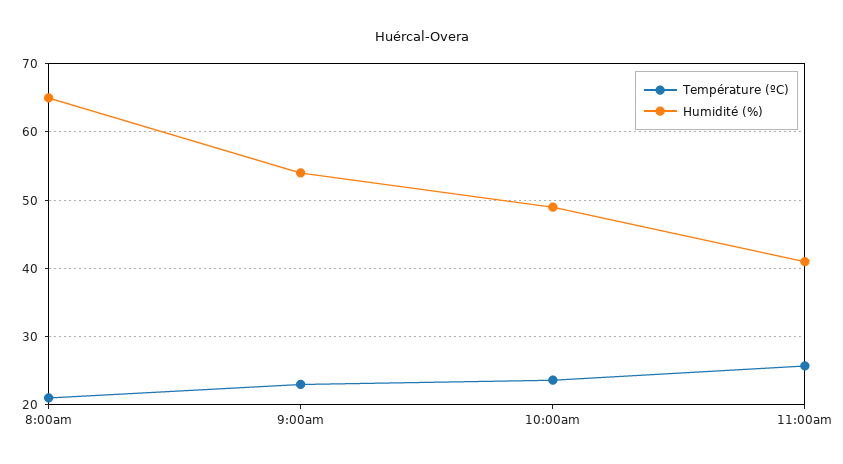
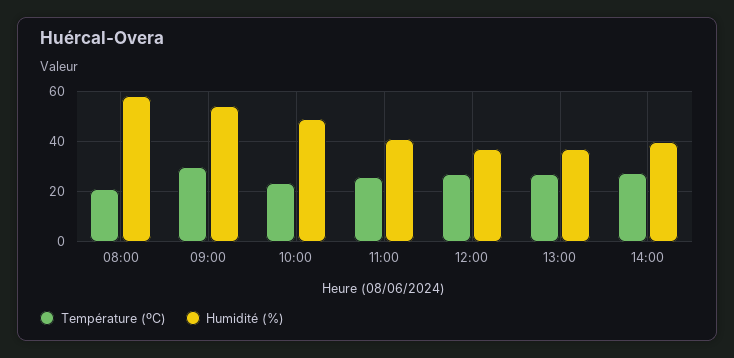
Humidité (%), 8:00am: 65 -> 57.5
Température (ºC), 9:00am: 23 -> 30
Température (ºC), 12:00: none -> 27.5
Humidité (%), 12:00: none -> 37.5
Température (ºC), 13:00: none -> 27.5
Humidité (%), 13:00: none -> 37.5
Température (ºC), 14:00: none -> 27.5
Humidité (%), 14:00: none -> 40

